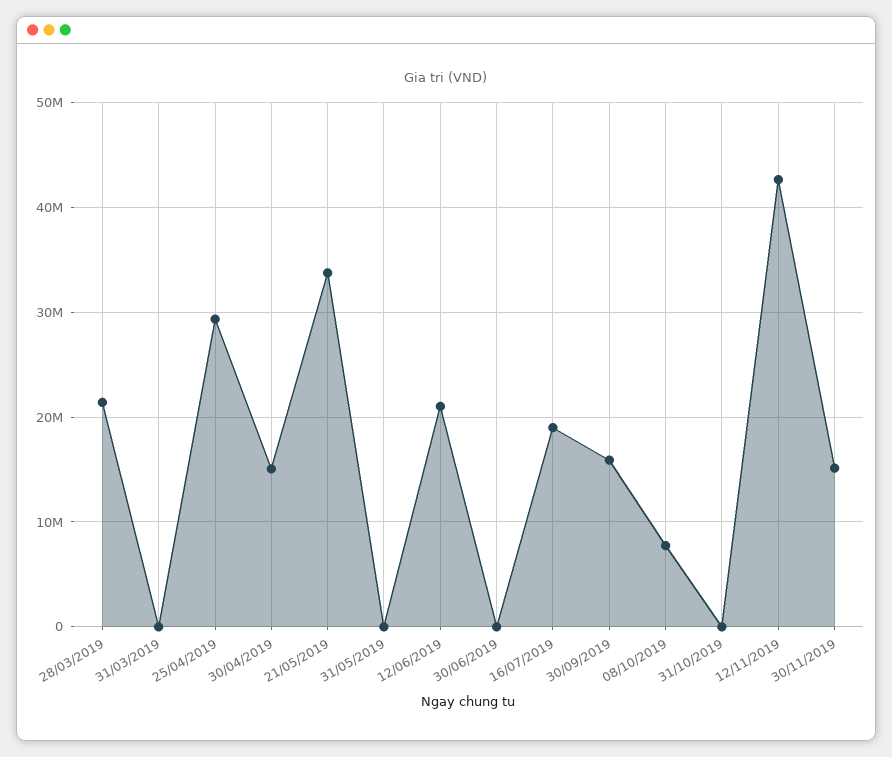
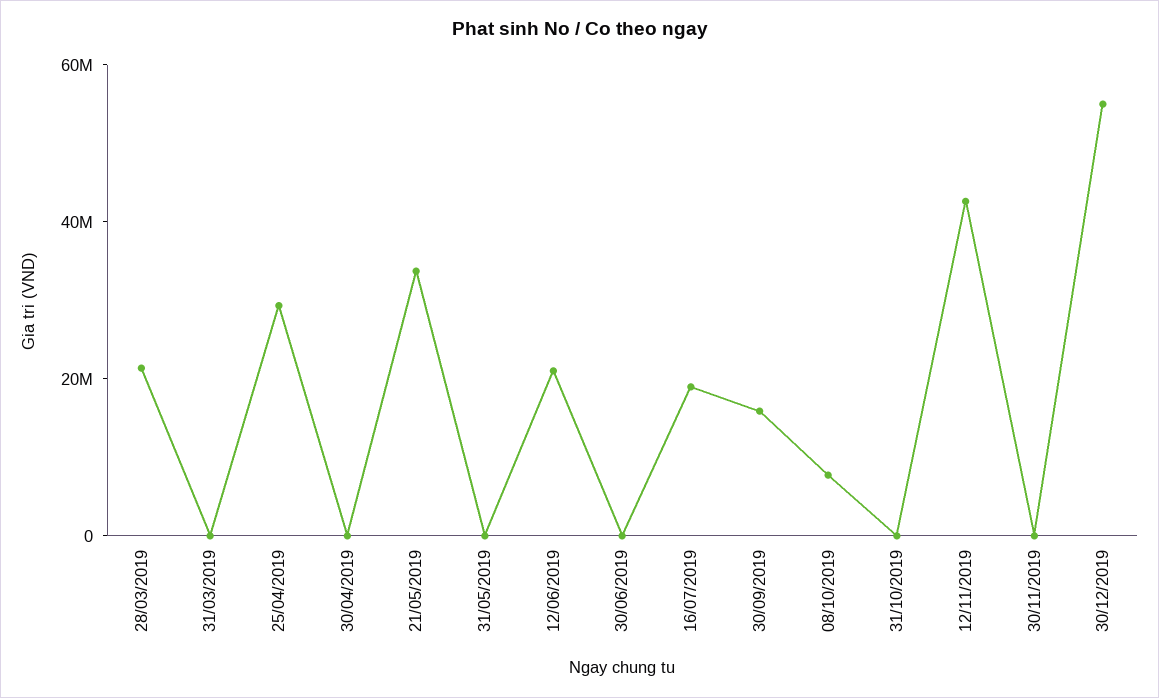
30/04/2019: 15000000 -> 0
30/11/2019: 15000000 -> 0
30/12/2019: none -> 55000000

